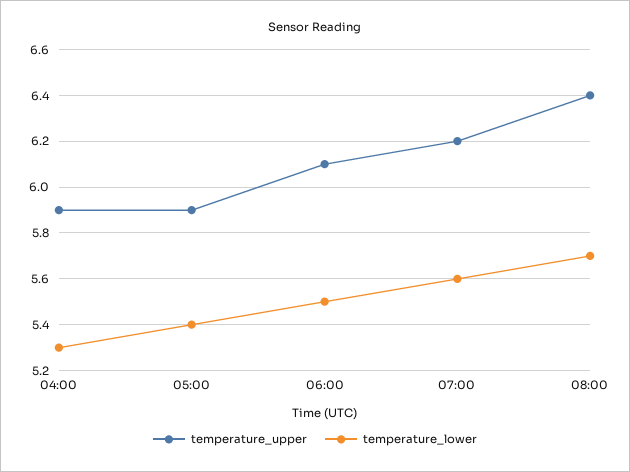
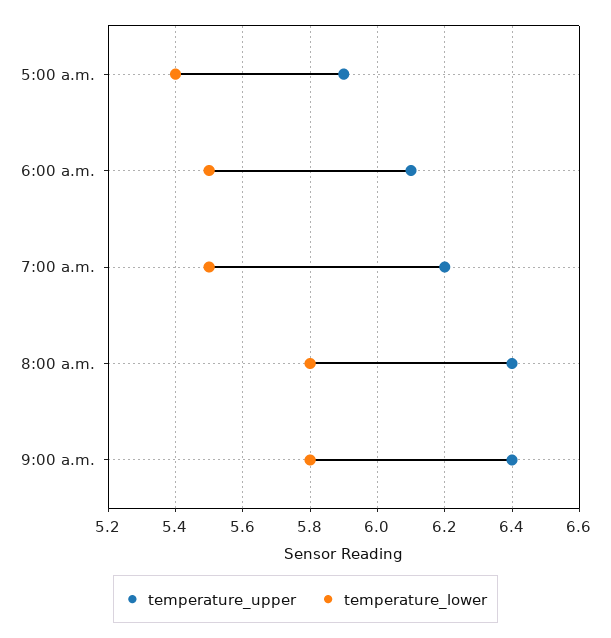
temperature_upper, 04:00: 5.9 -> none
temperature_lower, 04:00: 5.3 -> none
temperature_lower, 07:00: 5.6 -> 5.5
temperature_lower, 08:00: 5.7 -> 5.8
temperature_upper, 9:00 a.m.: none -> 6.4
temperature_lower, 9:00 a.m.: none -> 5.8

